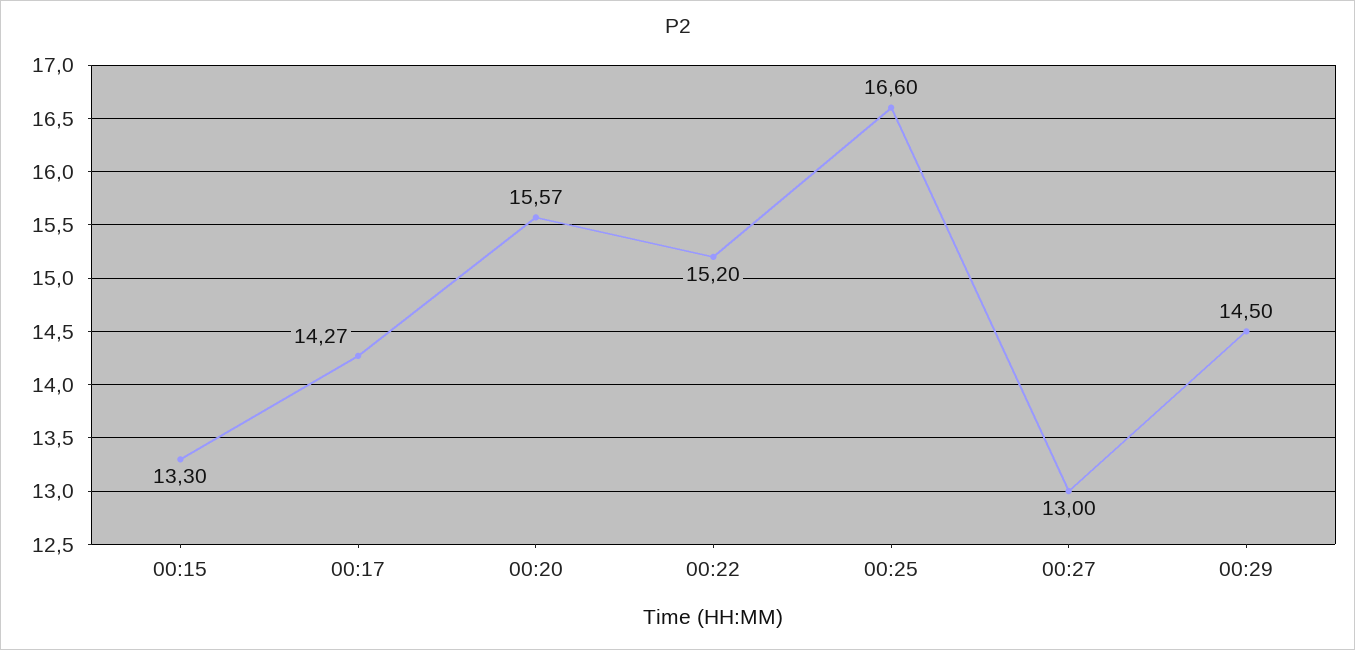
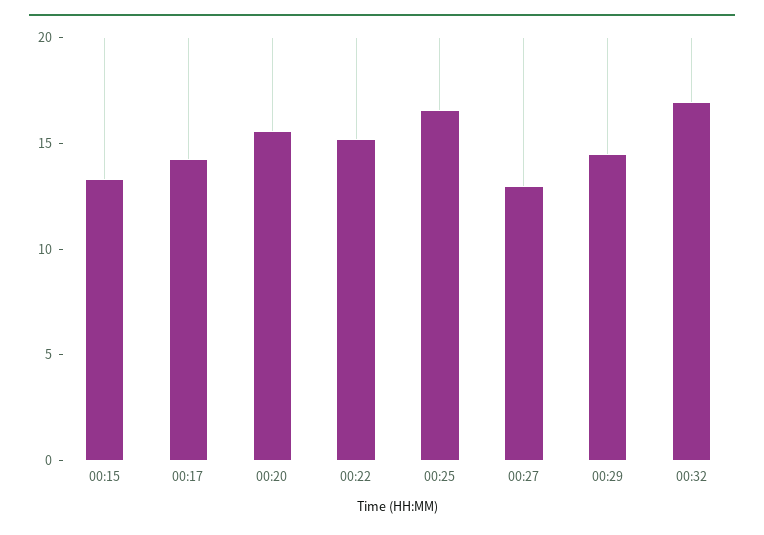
00:32: none -> 17

